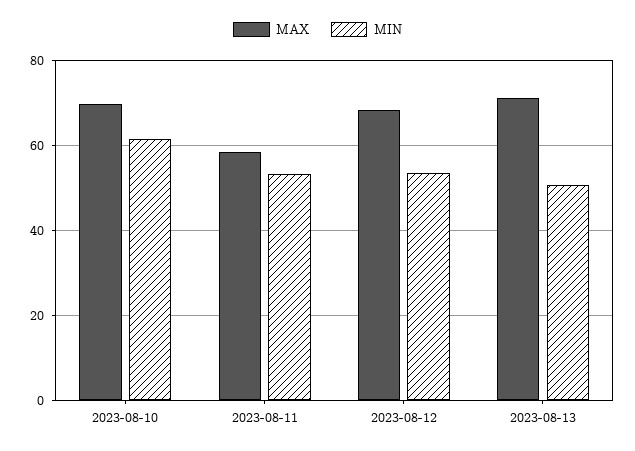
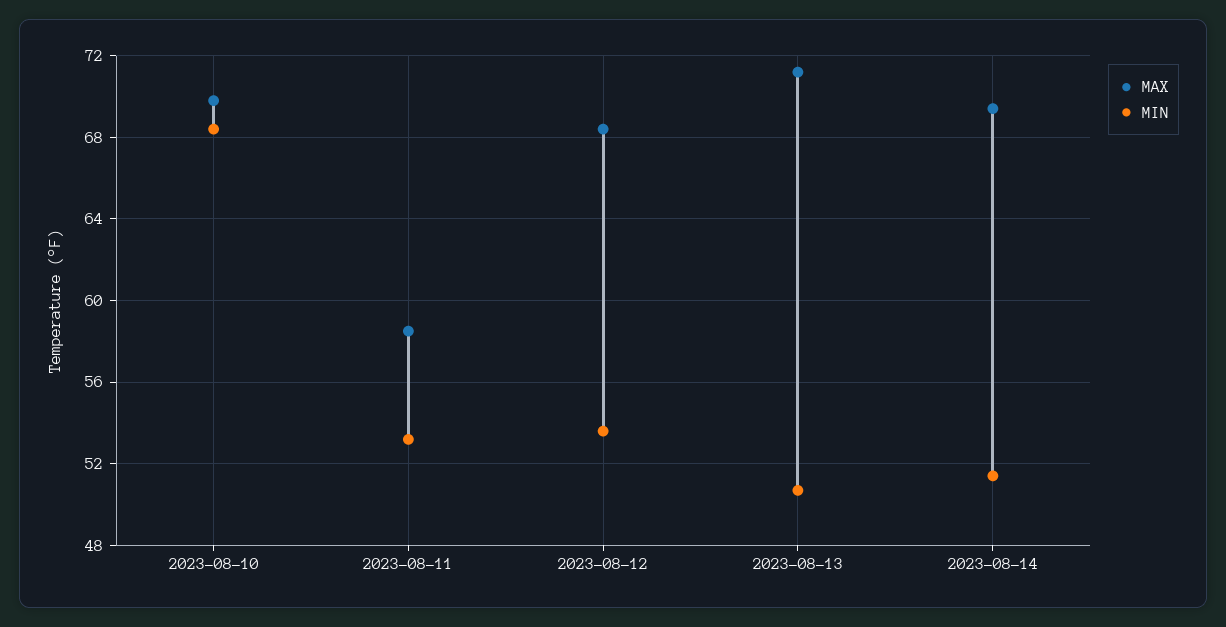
MIN, 2023-08-10: 62 -> 68.5
MAX, 2023-08-14: none -> 69.5
MIN, 2023-08-14: none -> 51.5

